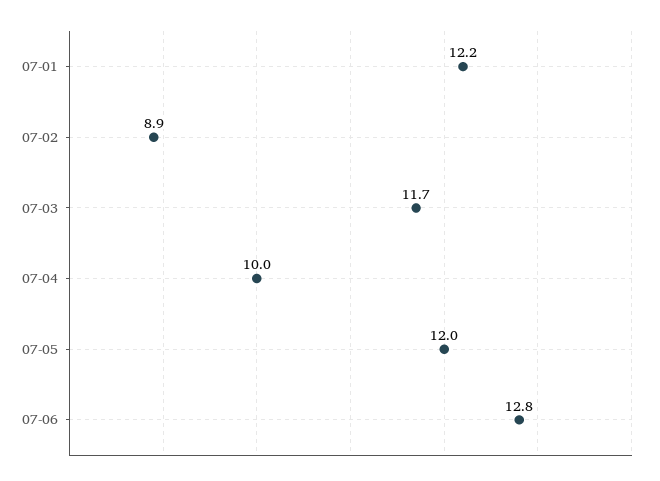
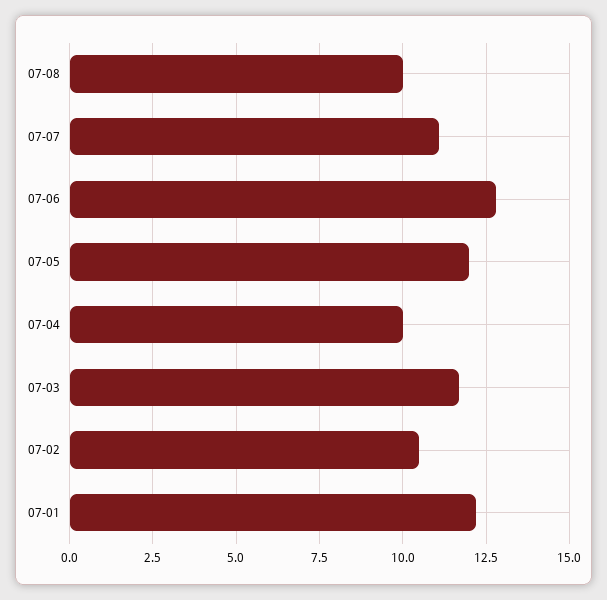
07-02: 8.9 -> 10.5
07-08: none -> 10
07-07: none -> 11

